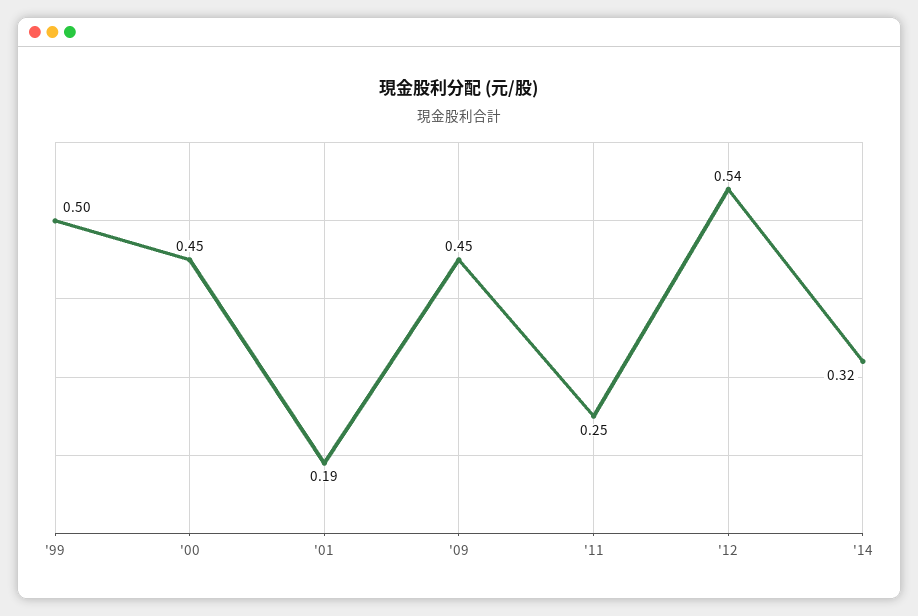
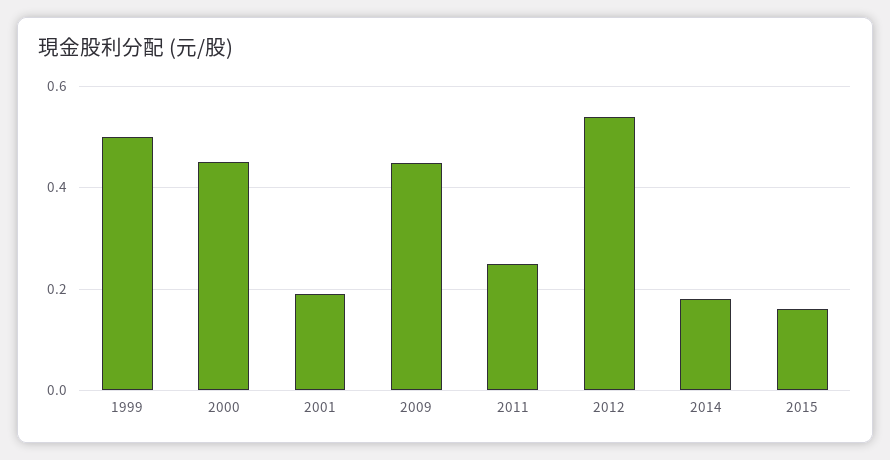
'14: 0.32 -> 0.18
2015: none -> 0.16

